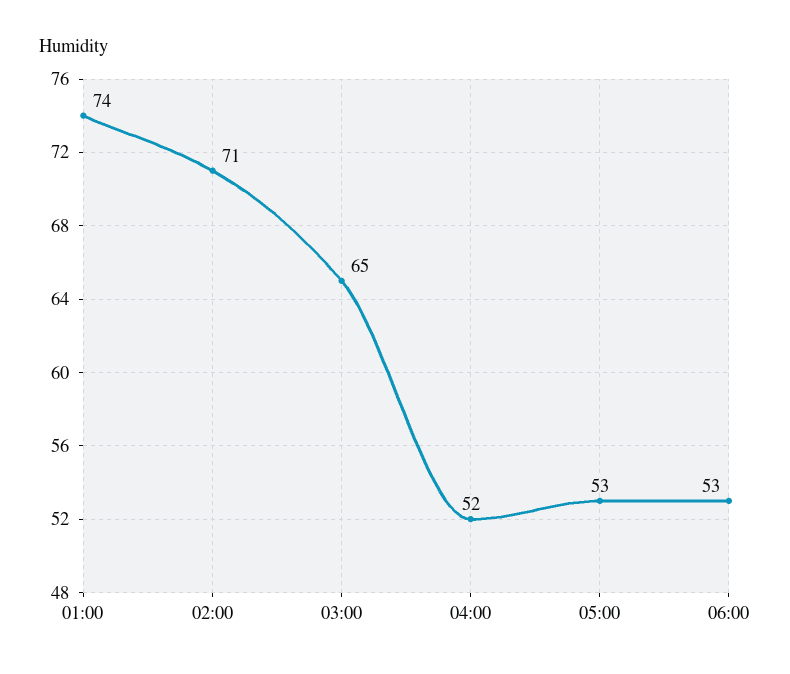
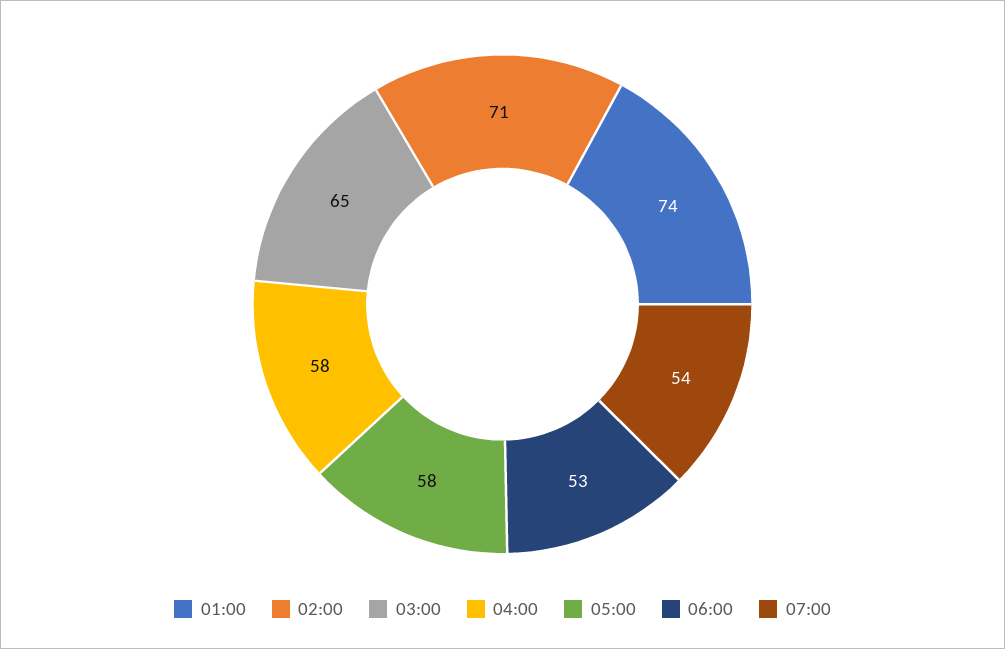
04:00: 52 -> 58
05:00: 53 -> 58
07:00: none -> 54

